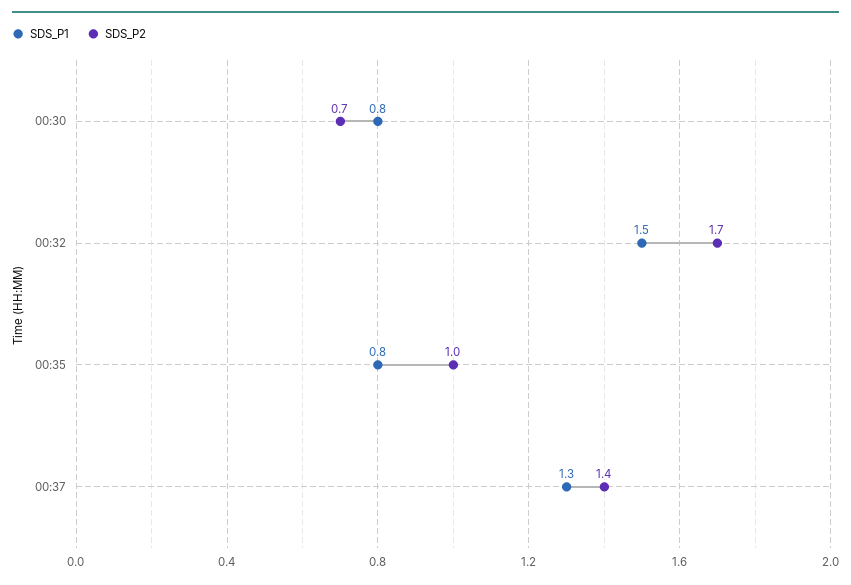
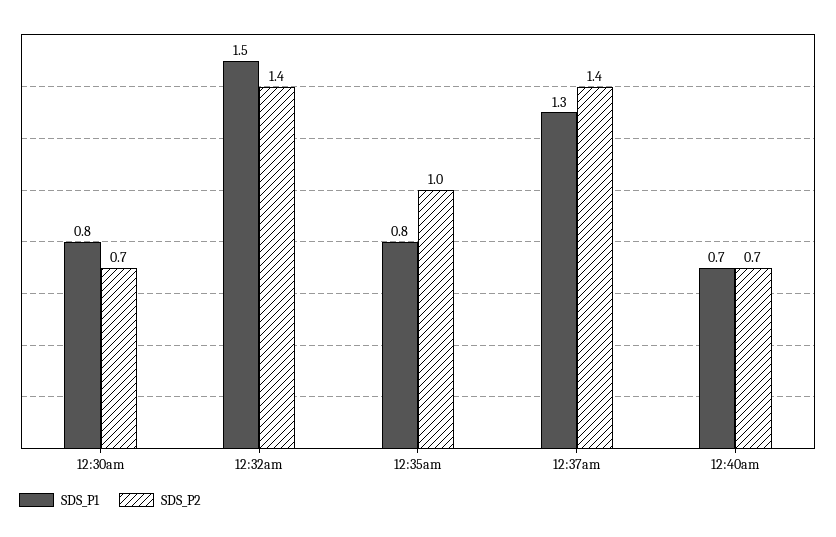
SDS_P2, 00:32: 1.7 -> 1.4
SDS_P1, 12:40am: none -> 0.7
SDS_P2, 12:40am: none -> 0.7

